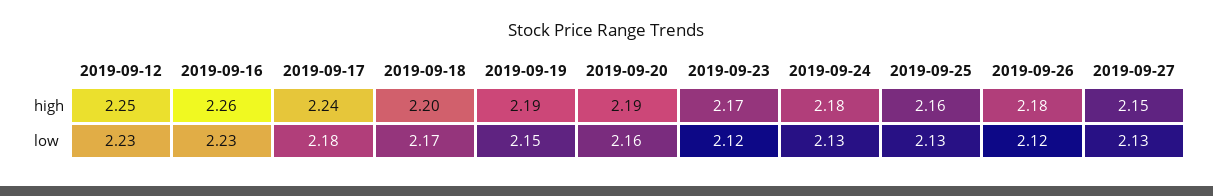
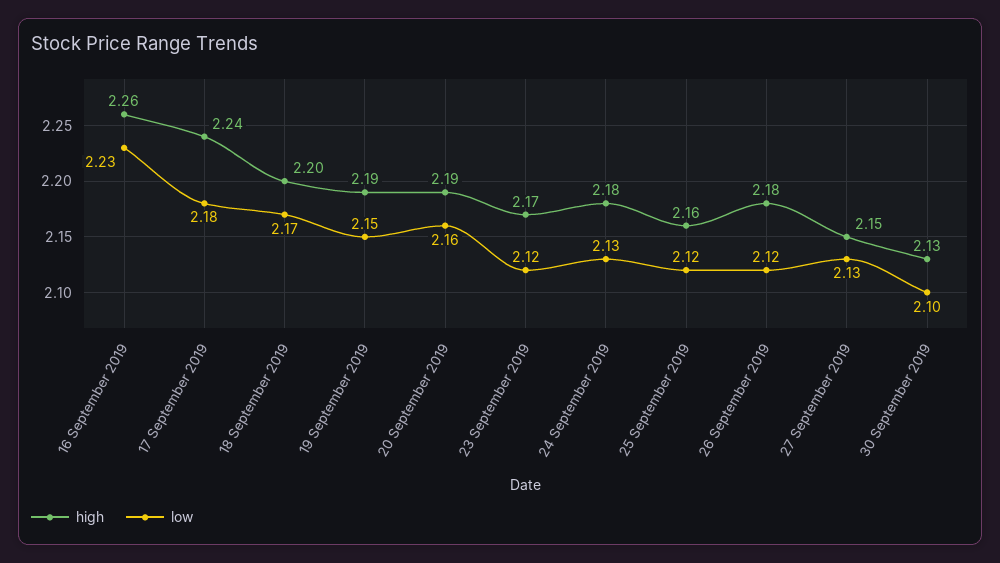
high, 2019-09-12: 2.25 -> none
low, 2019-09-12: 2.23 -> none
low, 2019-09-25: 2.13 -> 2.12
high, 30 September 2019: none -> 2.13
low, 30 September 2019: none -> 2.1

